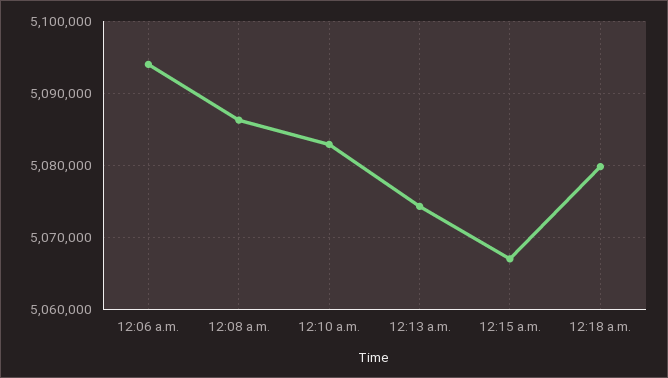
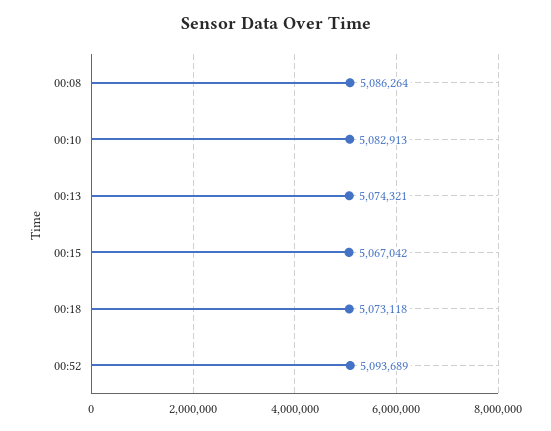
12:06 a.m.: 5094000 -> none
12:18 a.m.: 5080000 -> 5073118
00:52: none -> 5093689

